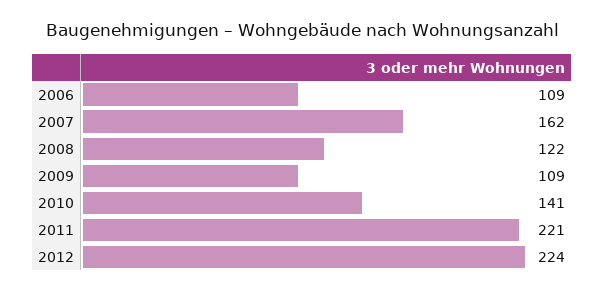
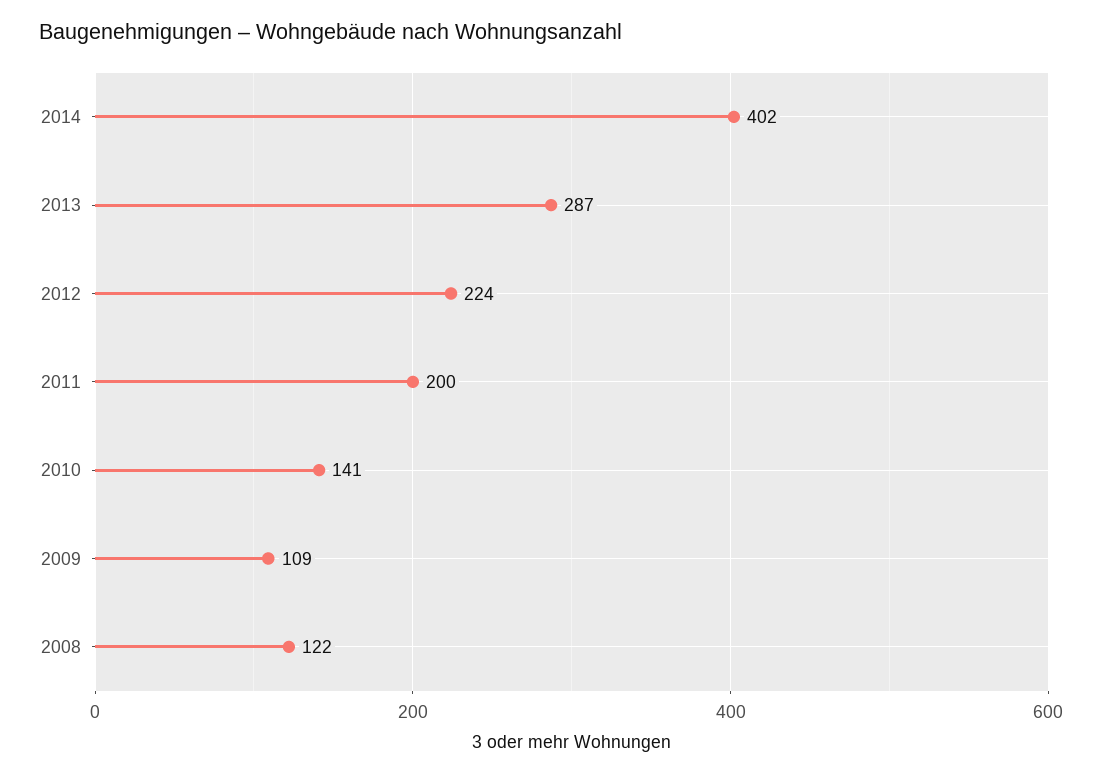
2006: 109 -> none
2007: 162 -> none
2011: 221 -> 200
2014: none -> 402
2013: none -> 287

